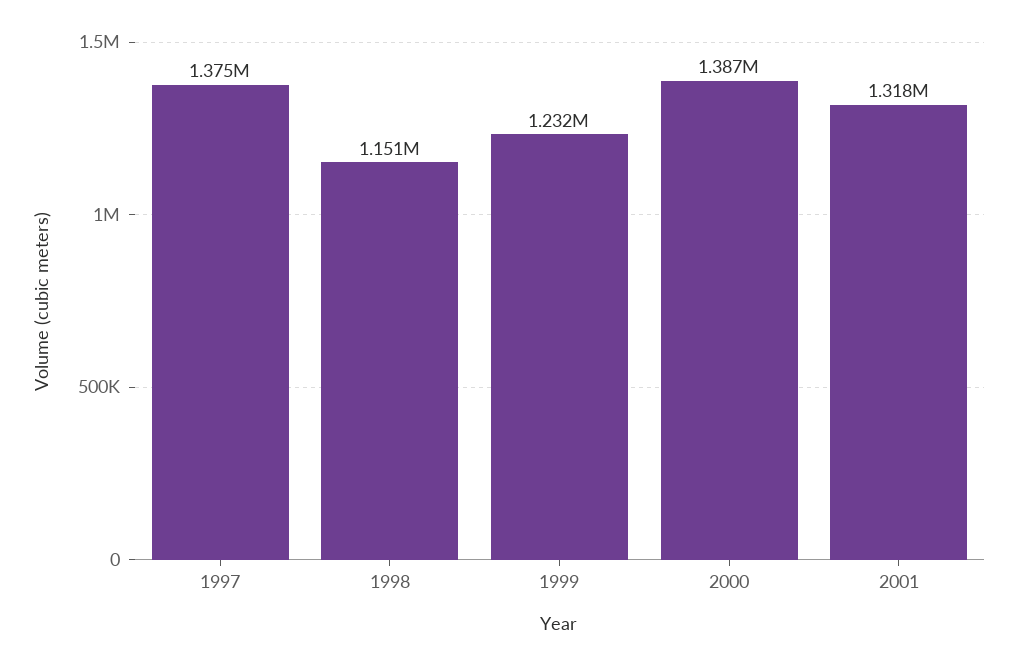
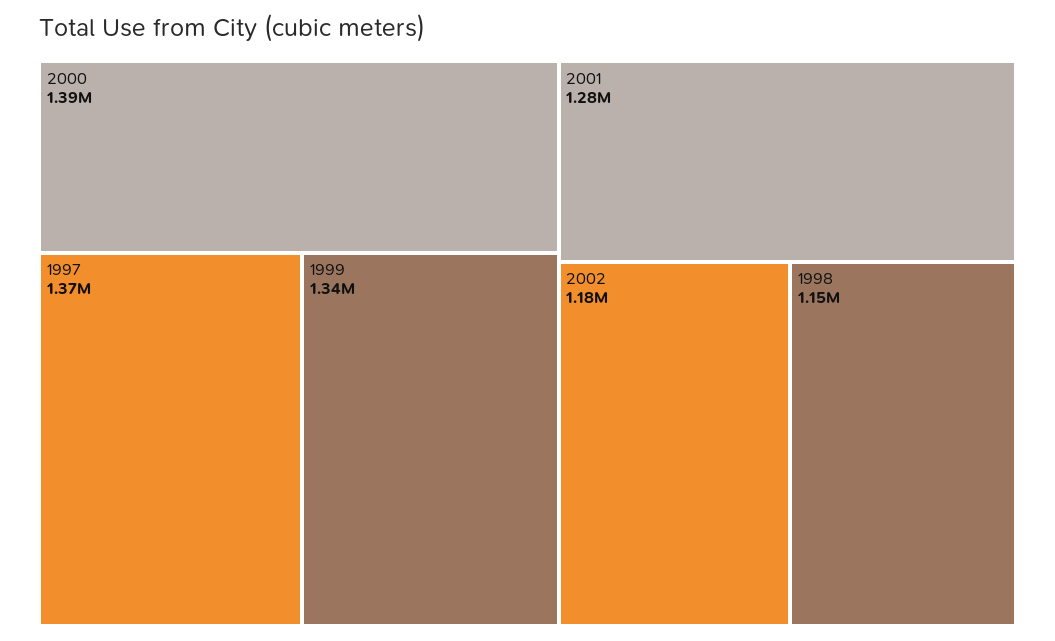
1999: 1232000 -> 1340000
2001: 1318000 -> 1280000
2002: none -> 1180000

